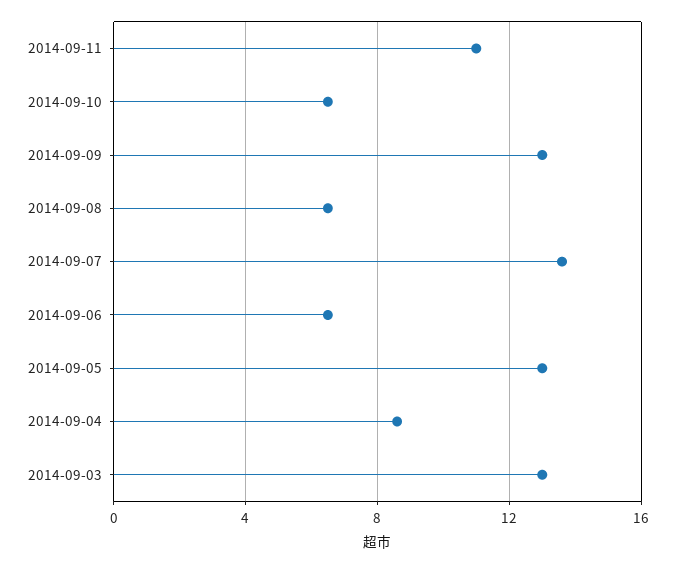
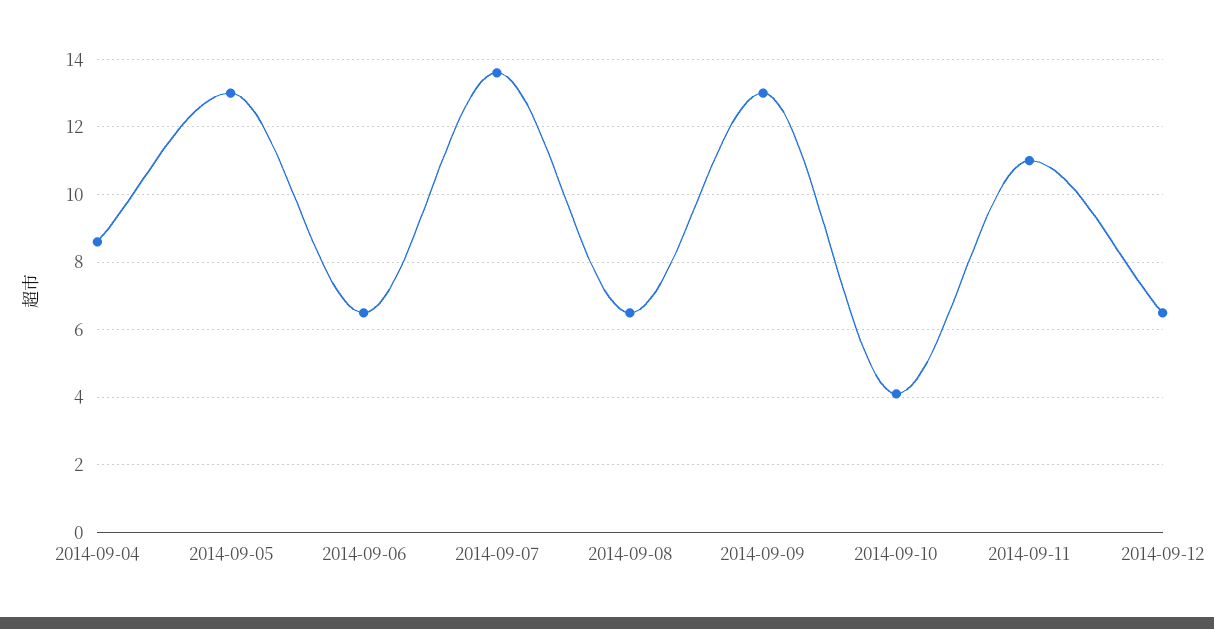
2014-09-10: 6.5 -> 4
2014-09-03: 13 -> none
2014-09-12: none -> 6.5

